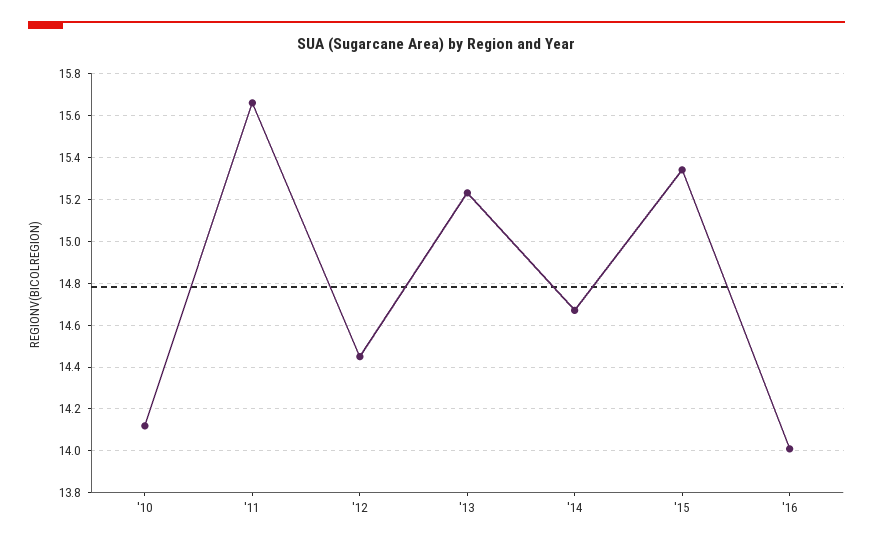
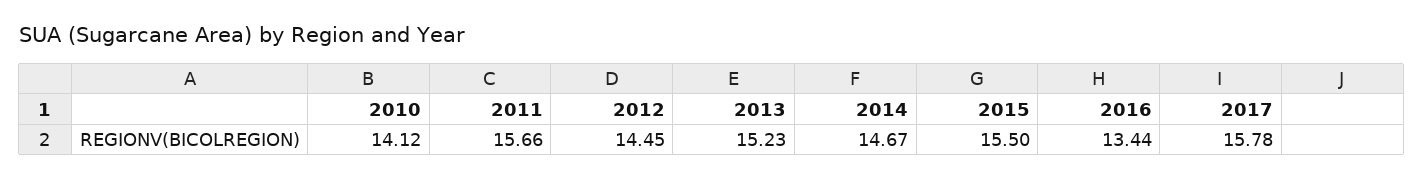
'15: 15.35 -> 15.5
'16: 14 -> 13.44
2017: none -> 15.78

